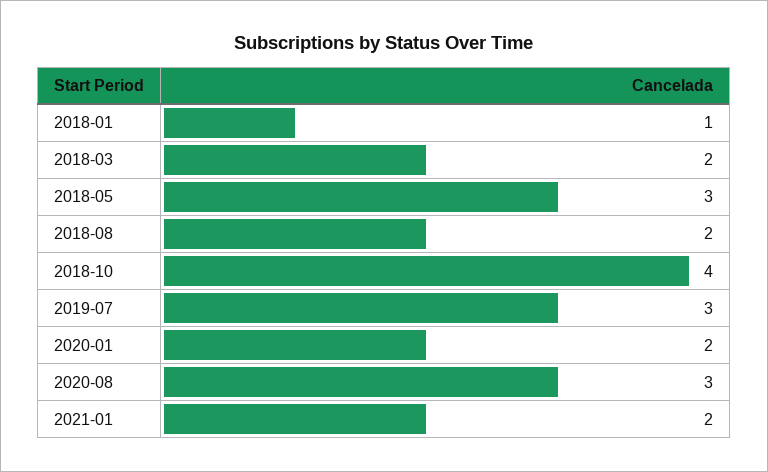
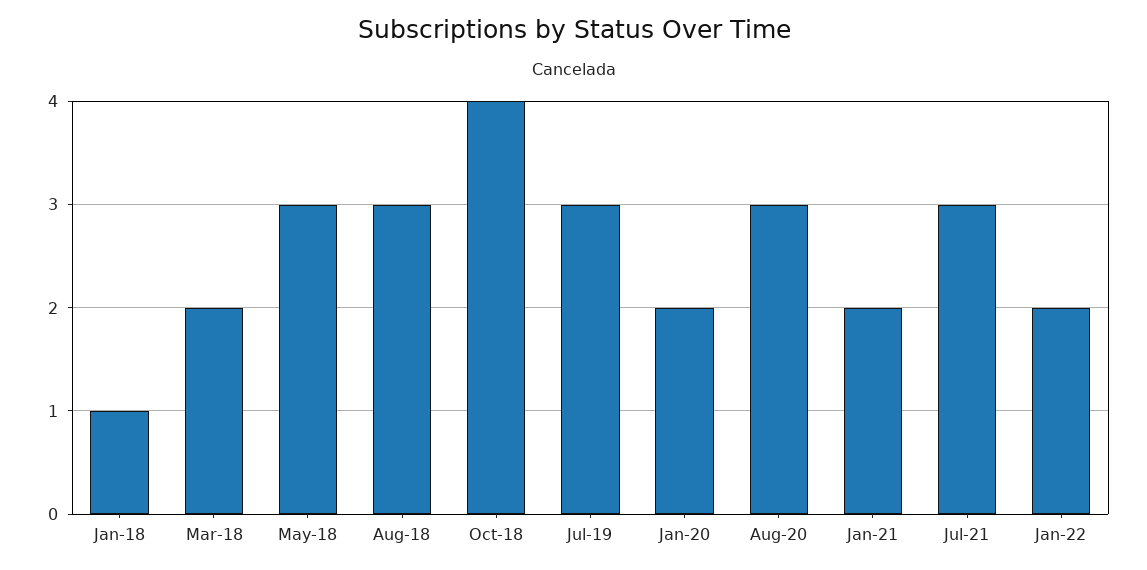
2018-08: 2 -> 3
Jul-21: none -> 3
Jan-22: none -> 2

